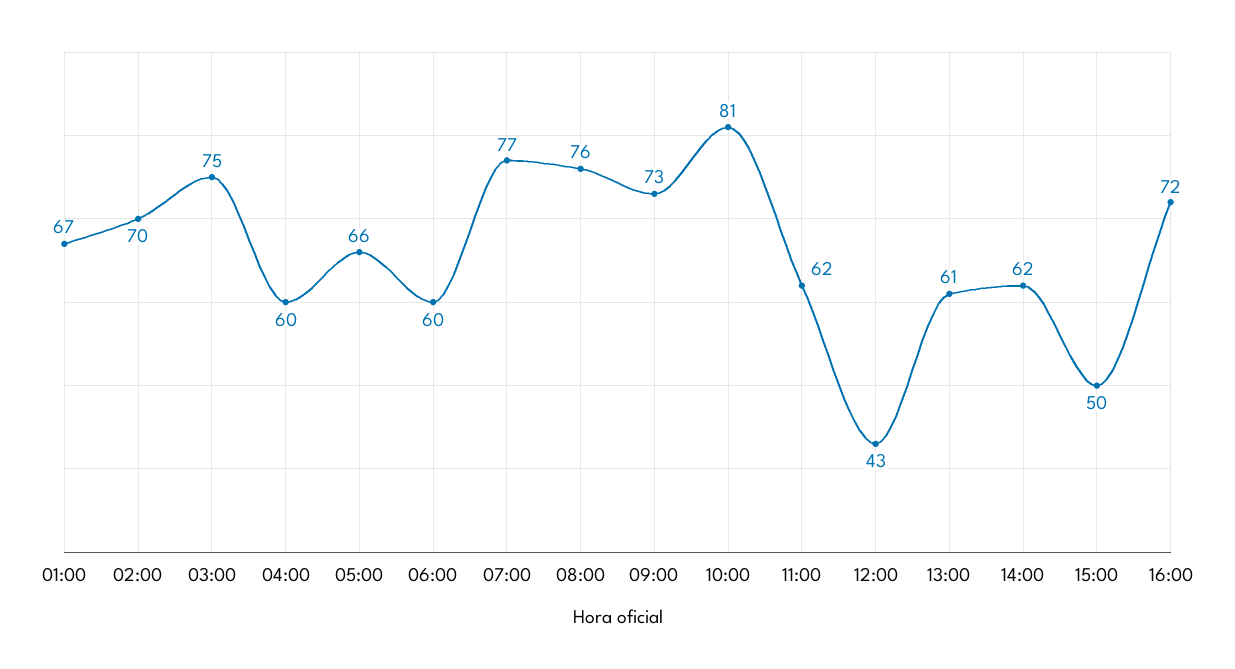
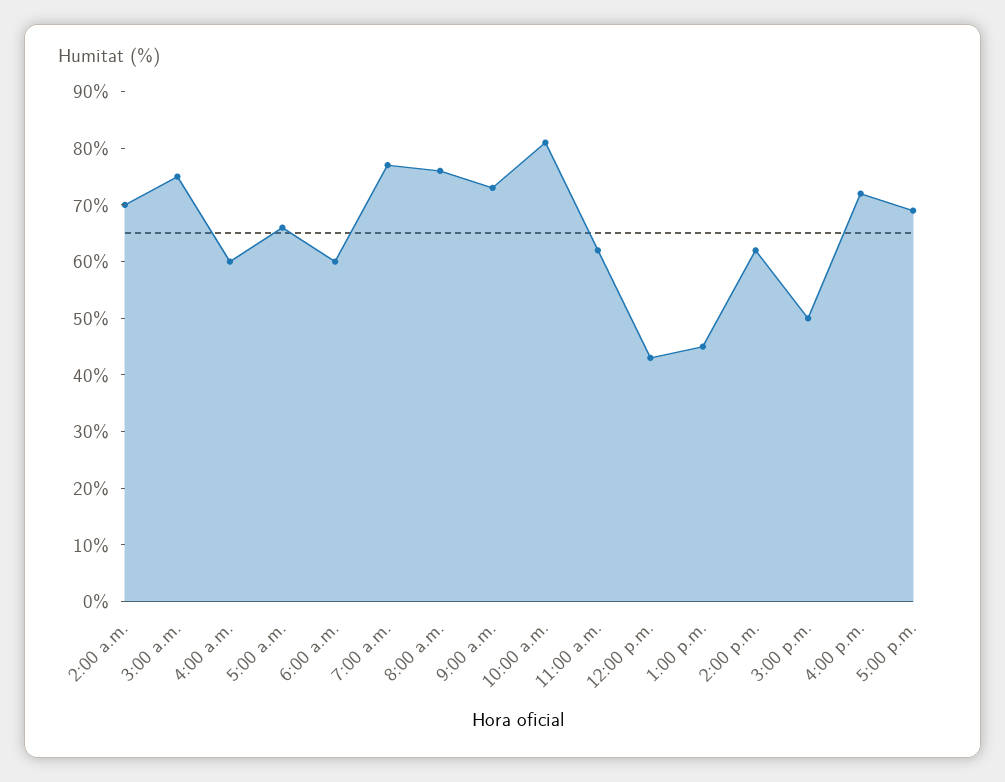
01:00: 67 -> none
13:00: 61 -> 45
5:00 p.m.: none -> 70

